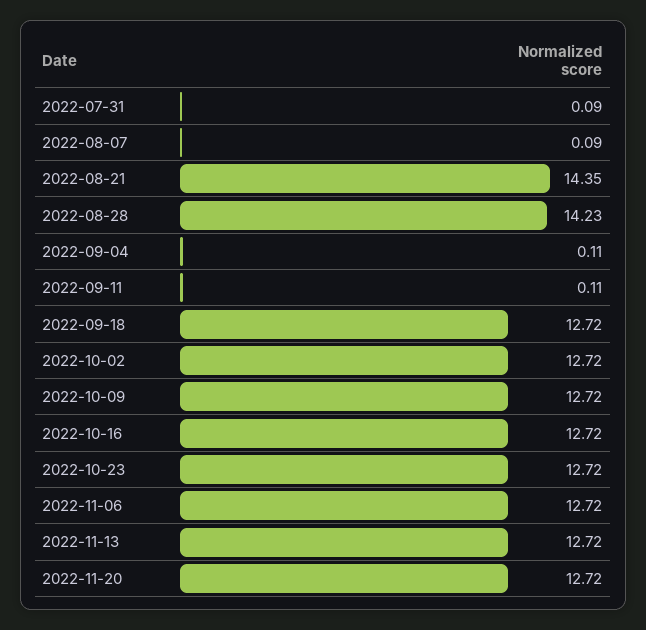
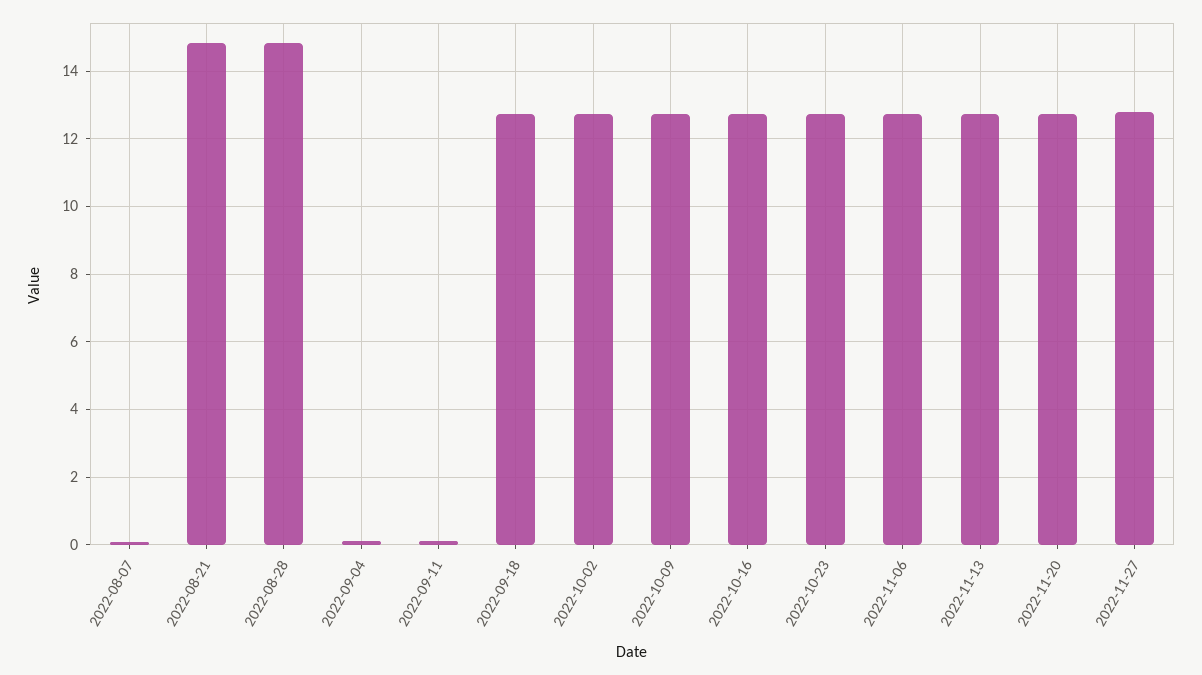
2022-07-31: 0.09 -> none
2022-08-21: 14.35 -> 14.8
2022-08-28: 14.23 -> 14.8
2022-11-27: none -> 12.8

